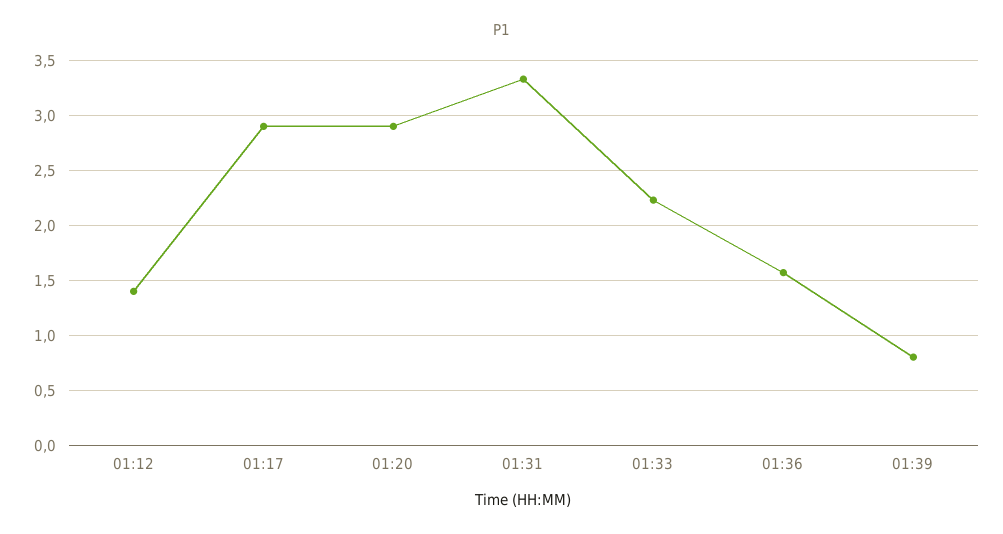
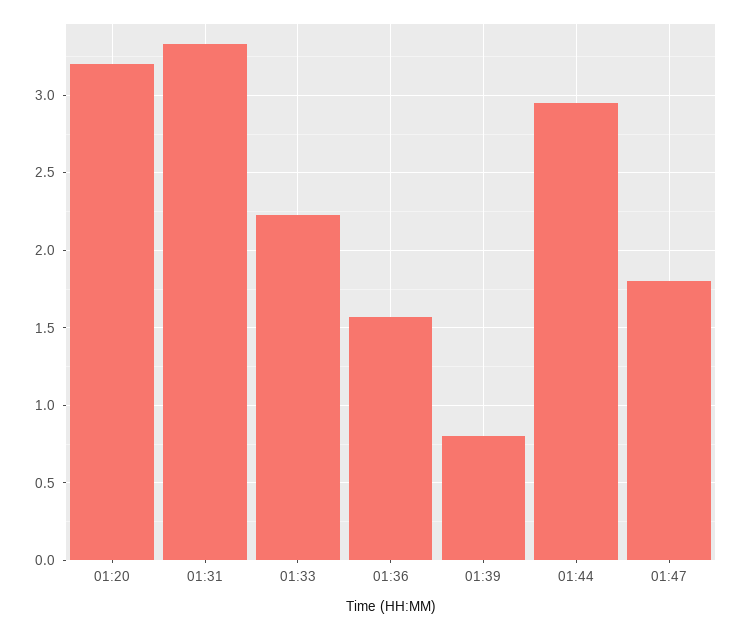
01:12: 1.4 -> none
01:17: 2.9 -> none
01:20: 2.9 -> 3.2
01:44: none -> 2.95
01:47: none -> 1.8

